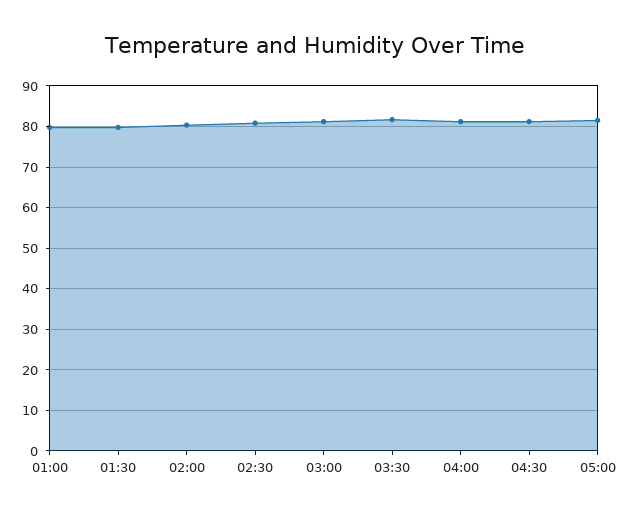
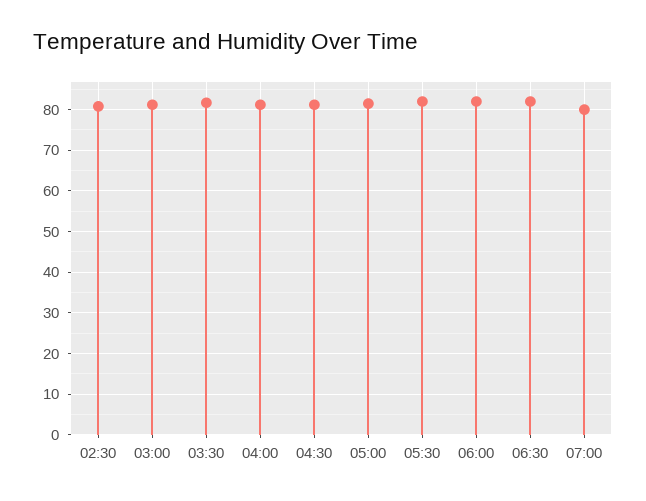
01:00: 80 -> none
01:30: 80 -> none
02:00: 80 -> none
05:30: none -> 82
06:00: none -> 82
06:30: none -> 82
07:00: none -> 80

